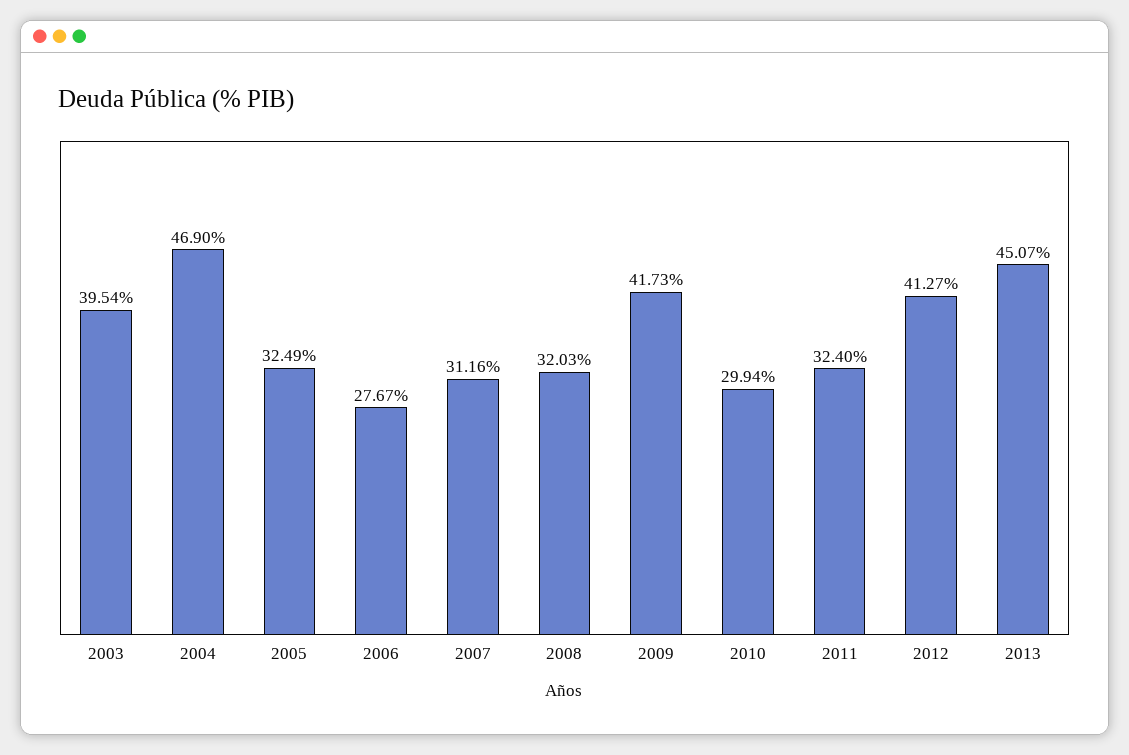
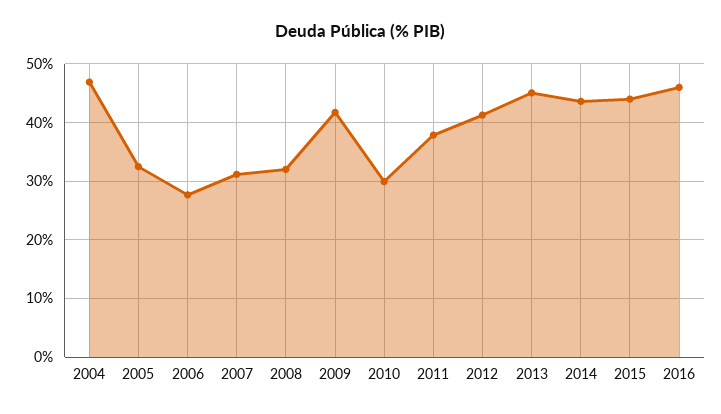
2003: 39.54 -> none
2011: 32.4 -> 38
2014: none -> 44
2015: none -> 44
2016: none -> 46

